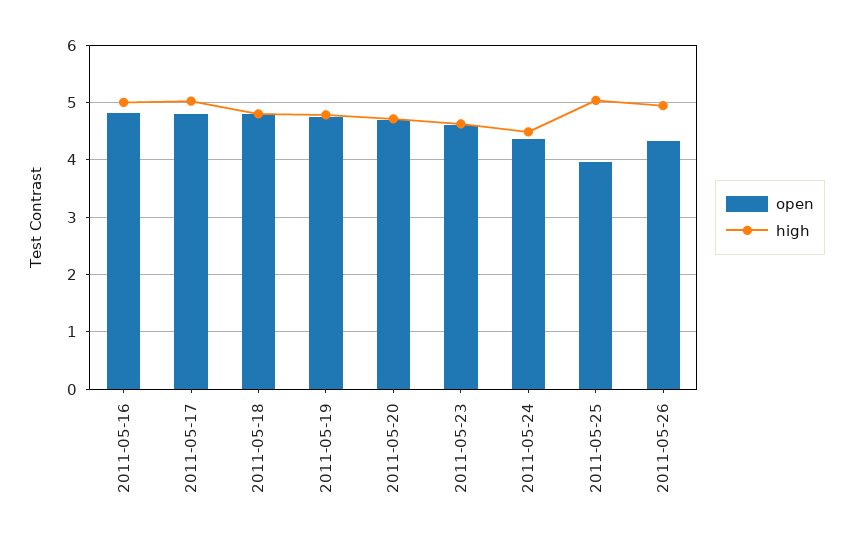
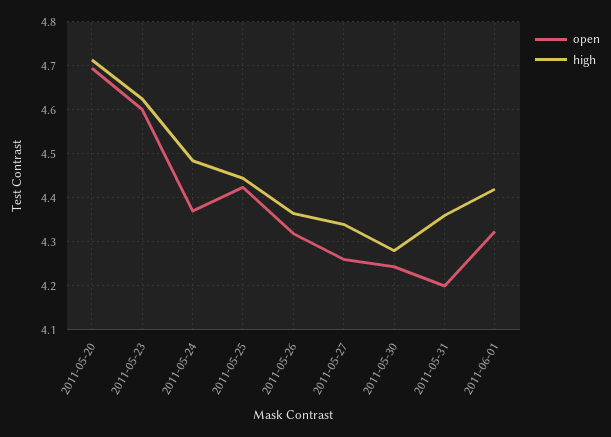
open, 2011-05-16: 4.8 -> none
high, 2011-05-16: 5 -> none
open, 2011-05-17: 4.8 -> none
high, 2011-05-17: 5 -> none
open, 2011-05-18: 4.8 -> none
high, 2011-05-18: 4.8 -> none
open, 2011-05-19: 4.8 -> none
high, 2011-05-19: 4.8 -> none
open, 2011-05-25: 4 -> 4.42
high, 2011-05-25: 5 -> 4.44
high, 2011-05-26: 5 -> 4.36
open, 2011-05-27: none -> 4.26
high, 2011-05-27: none -> 4.34
open, 2011-05-30: none -> 4.24
high, 2011-05-30: none -> 4.28
open, 2011-05-31: none -> 4.2
high, 2011-05-31: none -> 4.36
open, 2011-06-01: none -> 4.32
high, 2011-06-01: none -> 4.42

